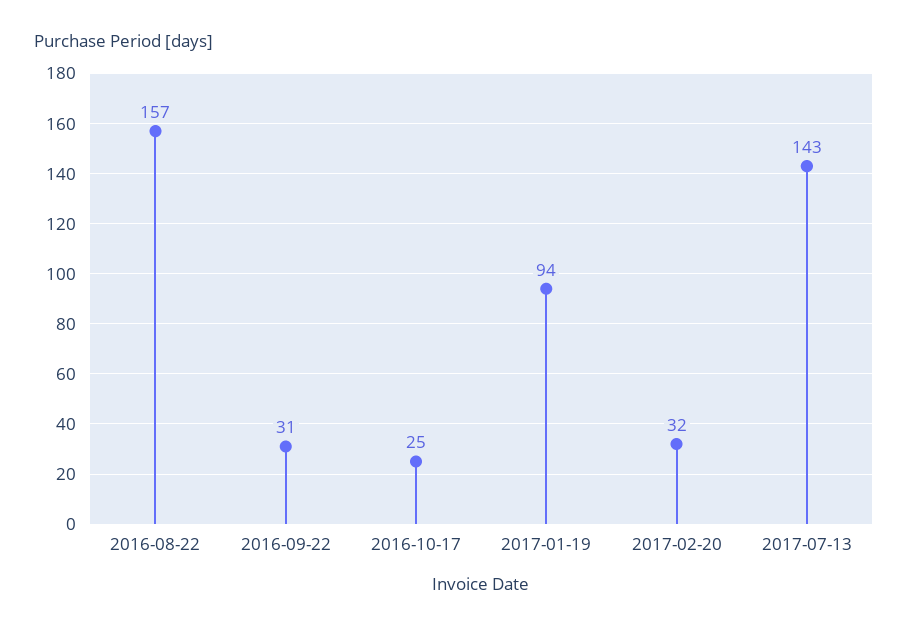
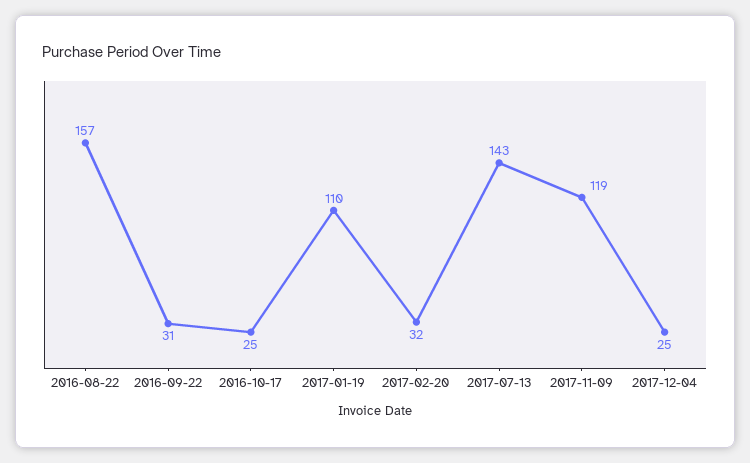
2017-01-19: 94 -> 110
2017-11-09: none -> 119
2017-12-04: none -> 25

